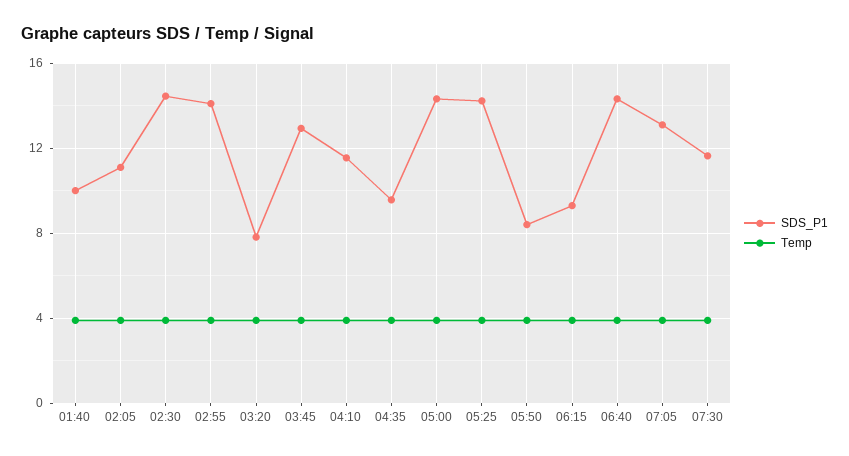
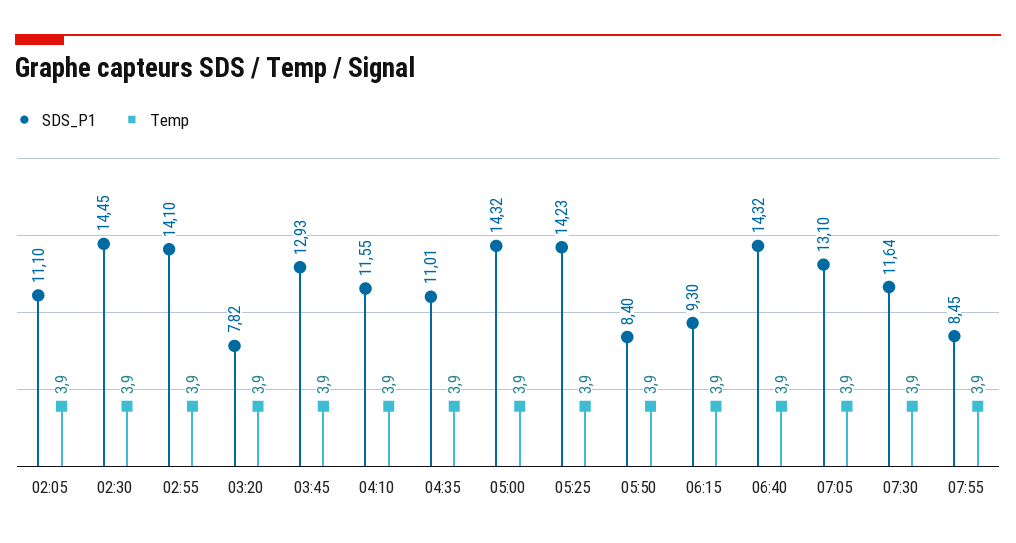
SDS_P1, 01:40: 10 -> none
Temp, 01:40: 4 -> none
SDS_P1, 04:35: 9.5 -> 11.01
SDS_P1, 07:55: none -> 8.45
Temp, 07:55: none -> 3.9

